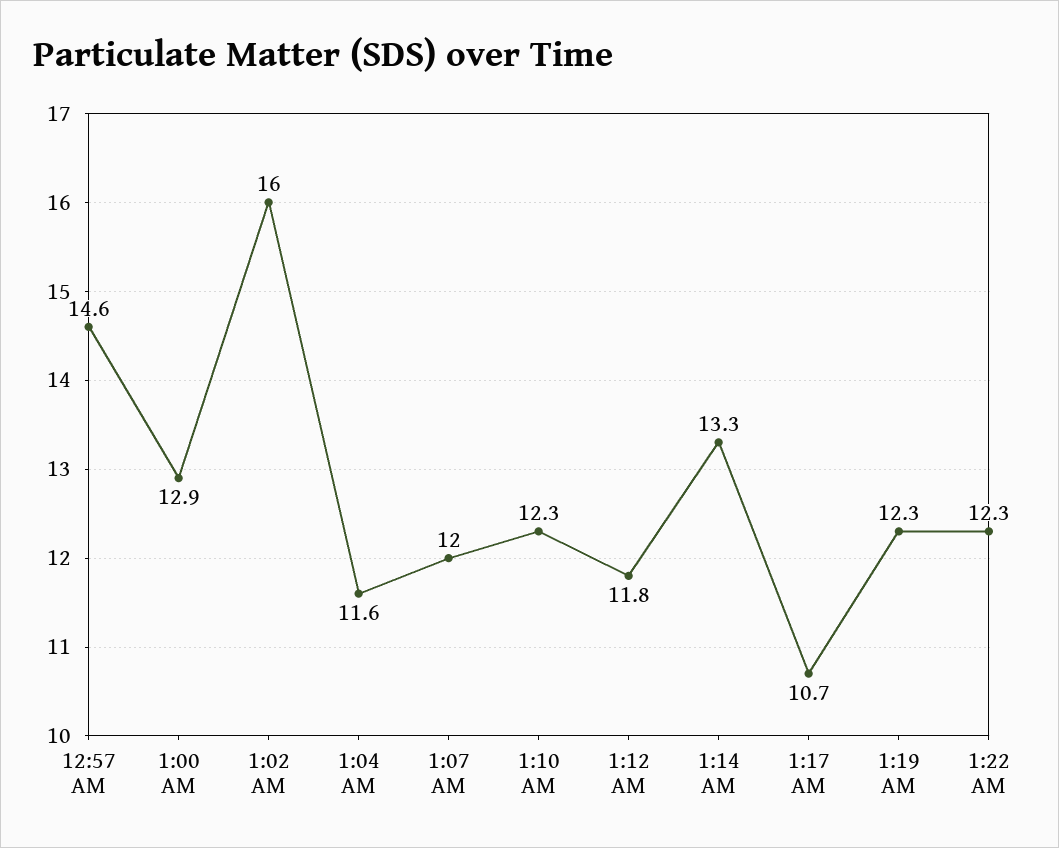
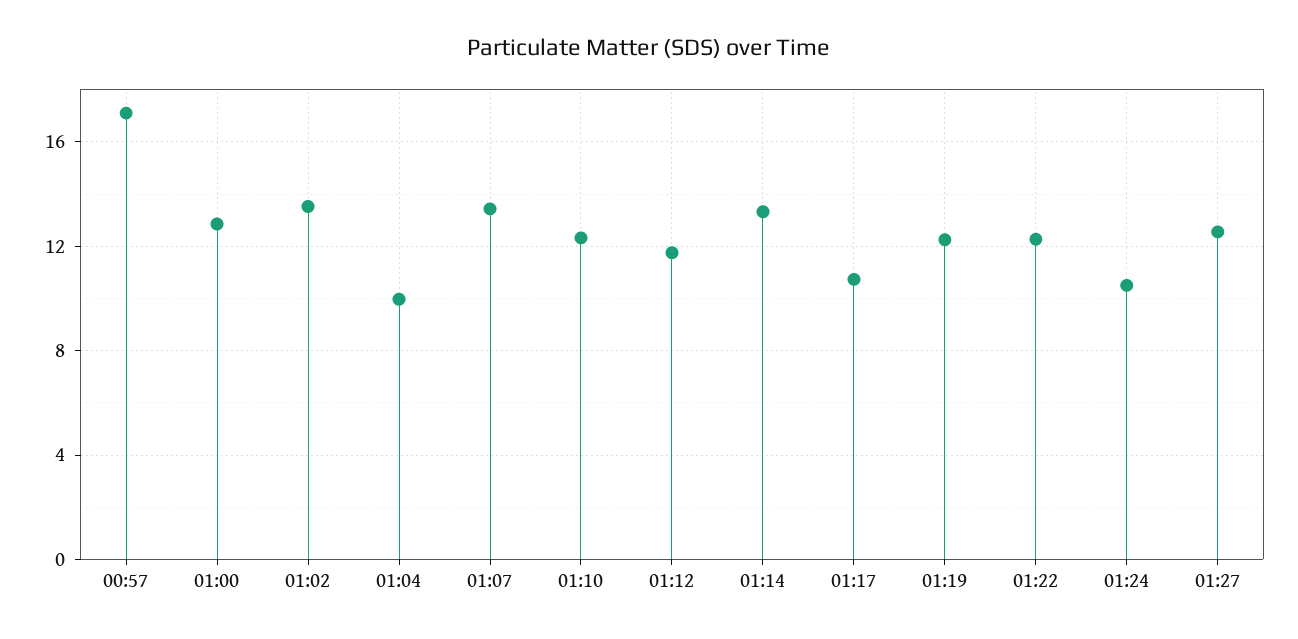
12:57 AM: 14.6 -> 17
1:02 AM: 16 -> 13.5
1:04 AM: 11.6 -> 10
1:07 AM: 12 -> 13.5
01:24: none -> 10.5
01:27: none -> 12.5

